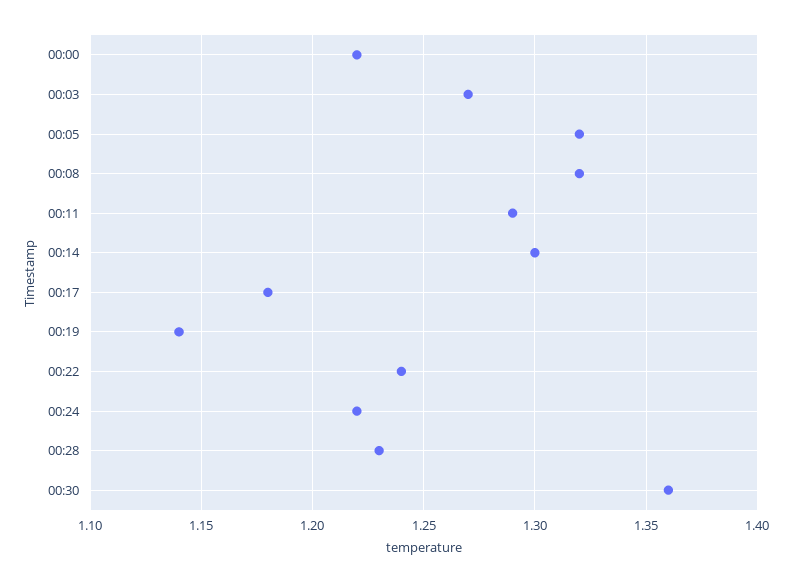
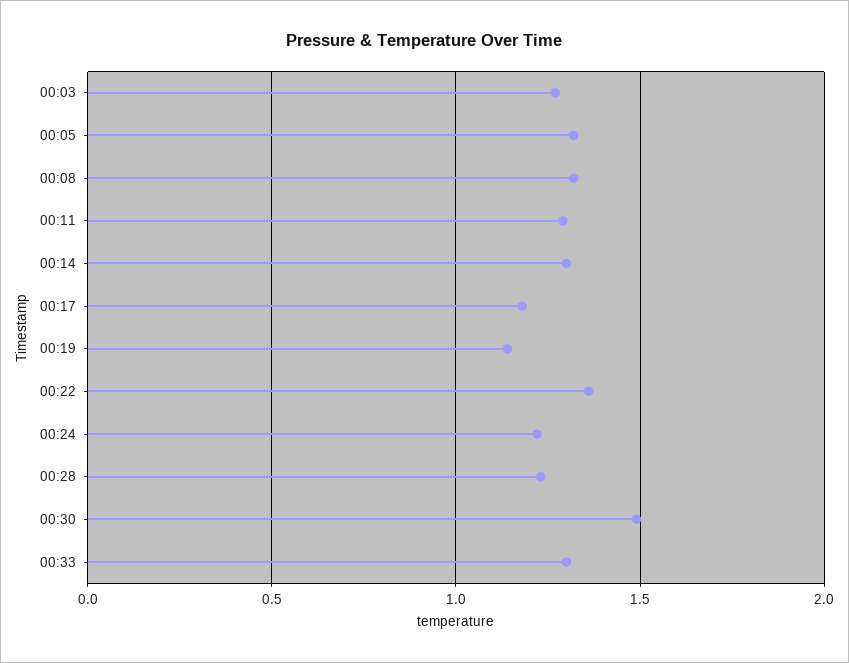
00:00: 1.22 -> none
00:22: 1.24 -> 1.35
00:30: 1.36 -> 1.5
00:33: none -> 1.3

